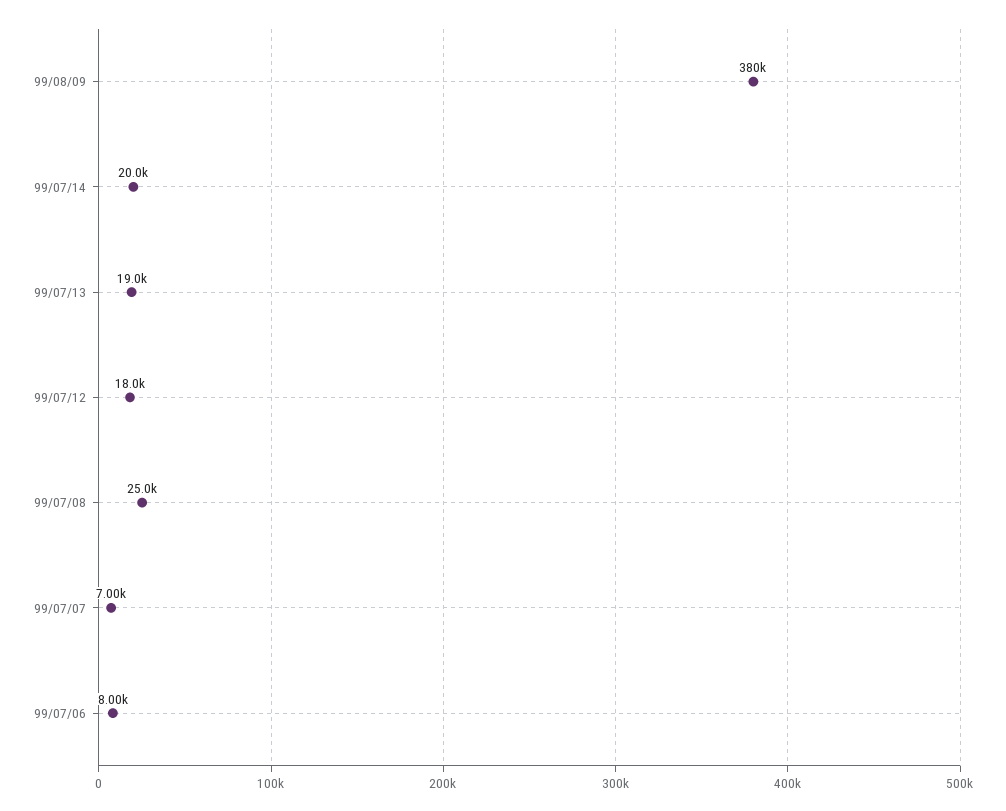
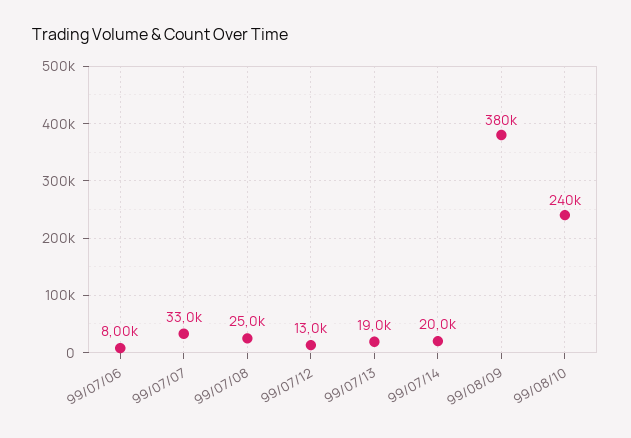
99/07/12: 18000 -> 13000
99/07/07: 7000 -> 33000
99/08/10: none -> 240000

